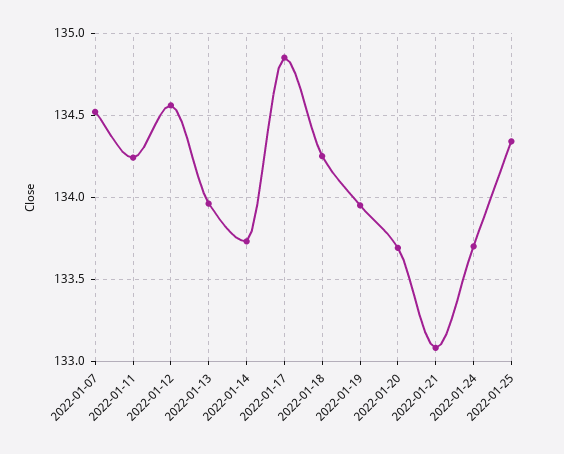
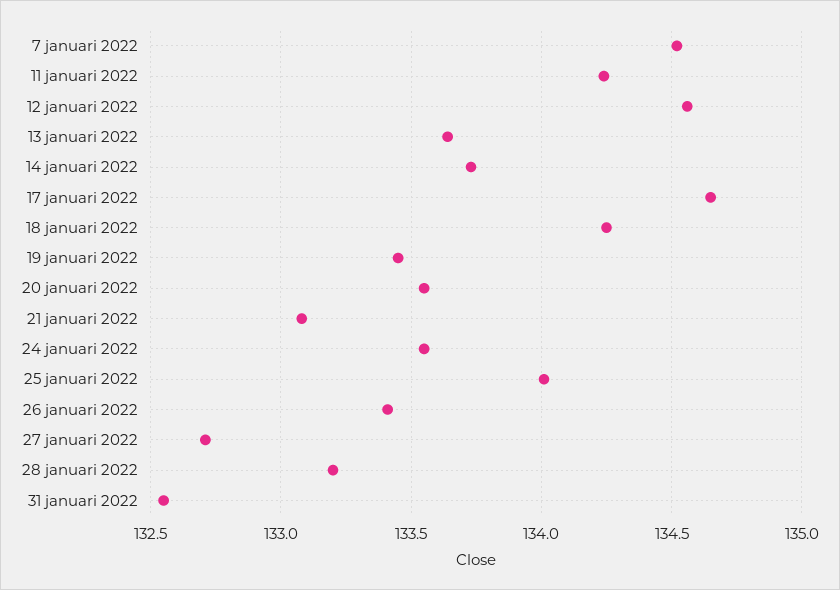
2022-01-13: 133.95 -> 133.65
2022-01-17: 134.85 -> 134.65
2022-01-19: 133.95 -> 133.45
2022-01-20: 133.7 -> 133.55
2022-01-24: 133.7 -> 133.55
2022-01-25: 134.35 -> 134
26 januari 2022: none -> 133.4
27 januari 2022: none -> 132.7
28 januari 2022: none -> 133.2
31 januari 2022: none -> 132.55

